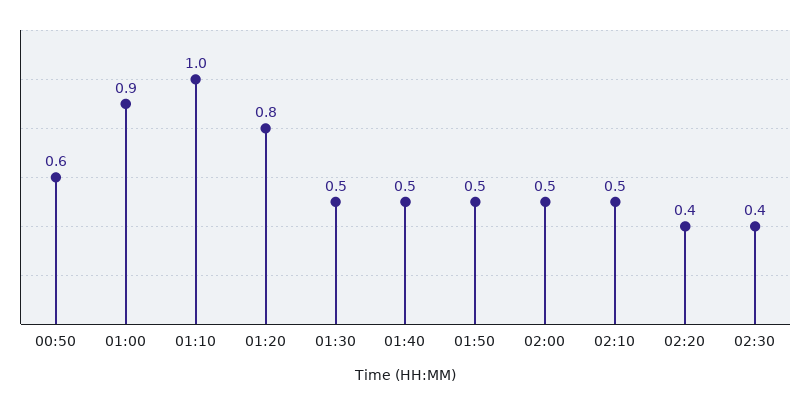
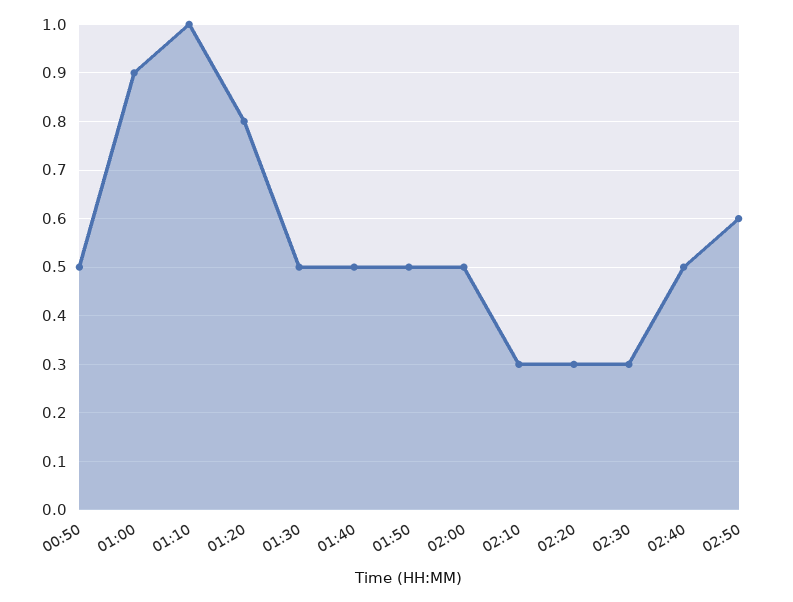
00:50: 0.6 -> 0.5
02:10: 0.5 -> 0.3
02:20: 0.4 -> 0.3
02:30: 0.4 -> 0.3
02:40: none -> 0.5
02:50: none -> 0.6

